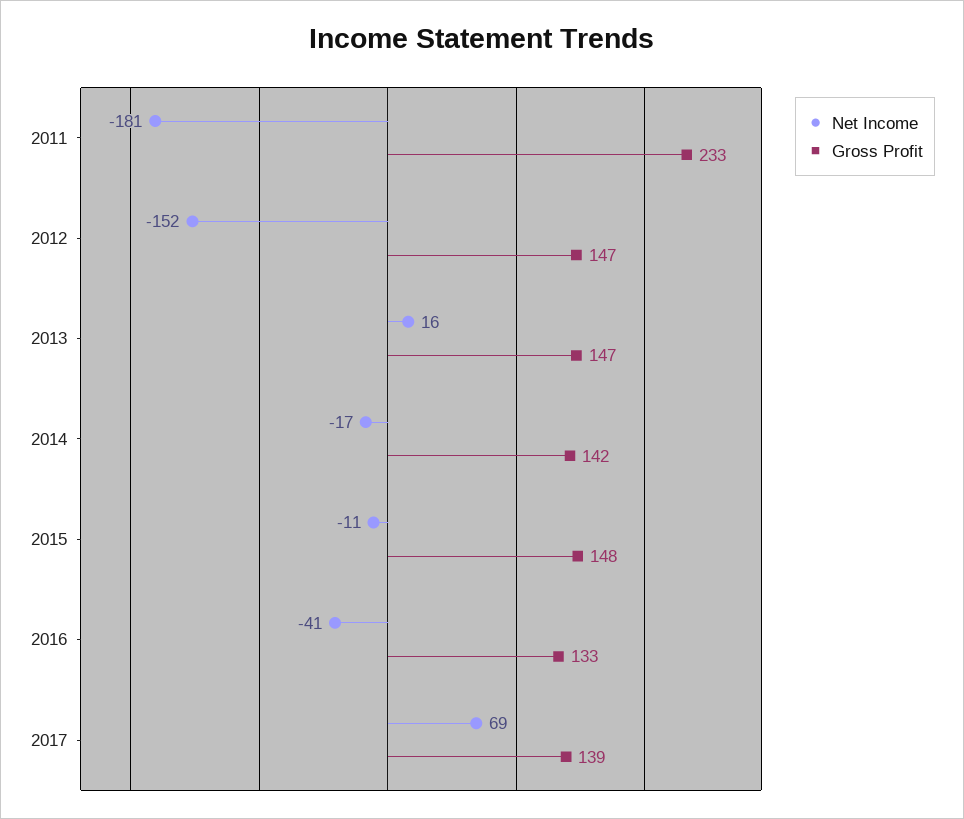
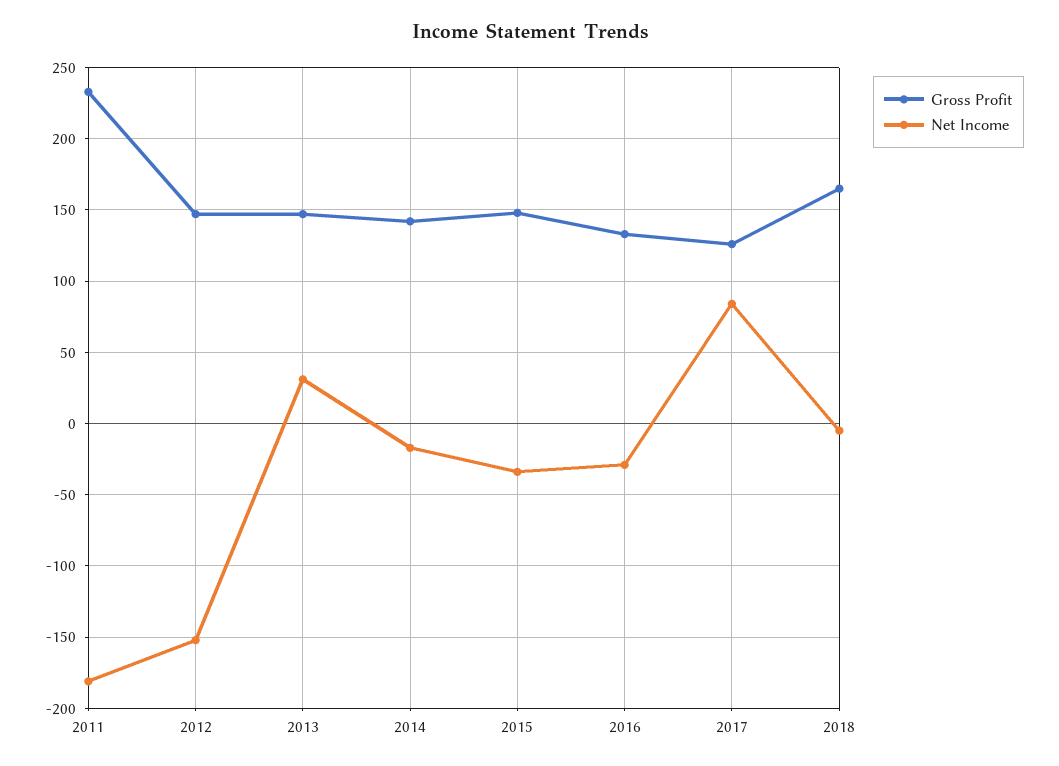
Net Income, 2013: 16 -> 30
Net Income, 2015: -11 -> -35
Net Income, 2016: -41 -> -30
Net Income, 2017: 69 -> 85
Gross Profit, 2017: 139 -> 125
Gross Profit, 2018: none -> 165
Net Income, 2018: none -> -5

